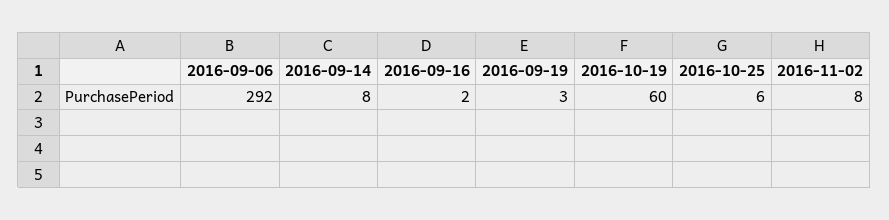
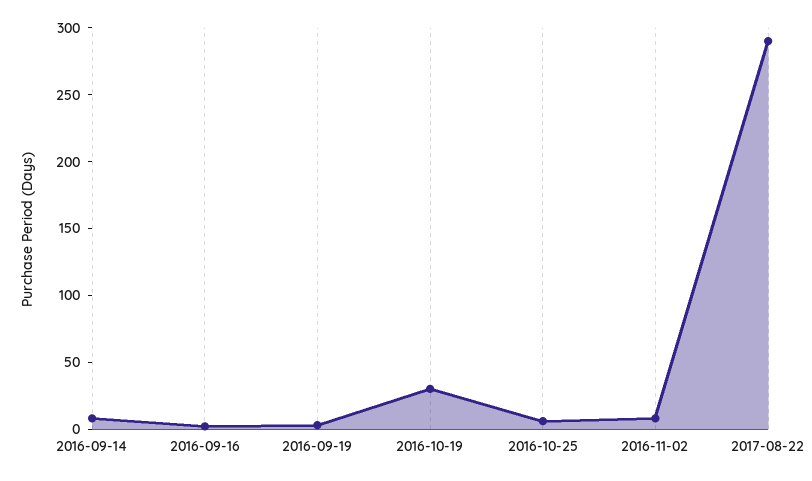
2016-09-06: 292 -> none
2016-10-19: 60 -> 30
2017-08-22: none -> 290

